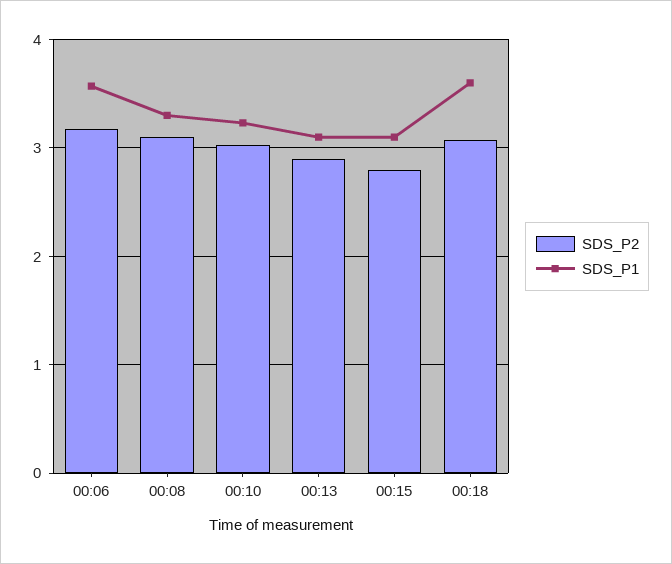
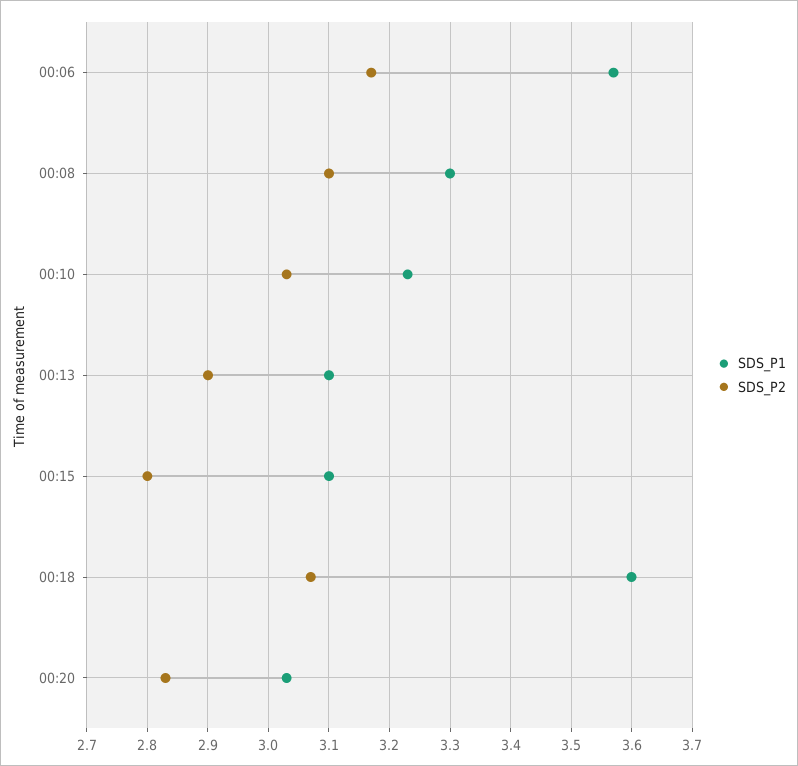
SDS_P1, 00:20: none -> 3.03
SDS_P2, 00:20: none -> 2.83

